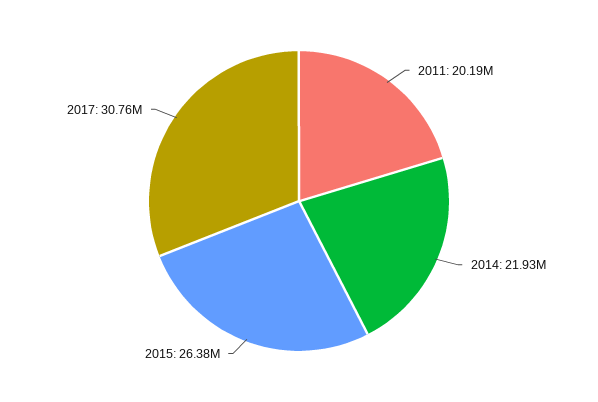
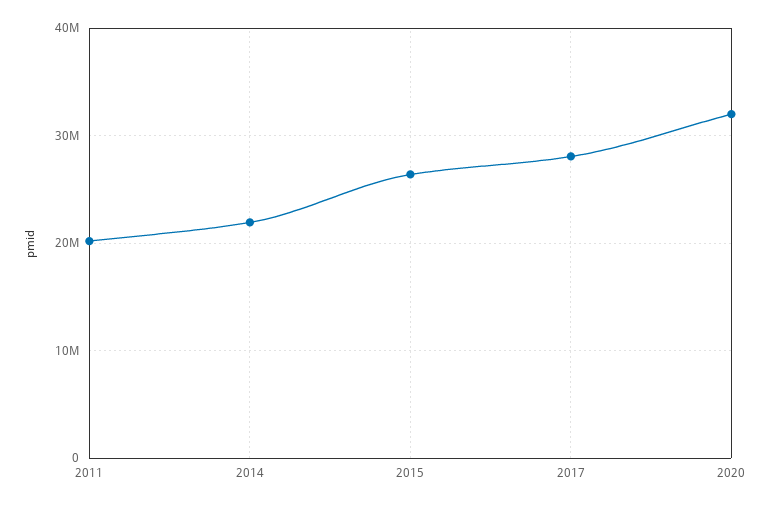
2017: 30760000 -> 28000000
2020: none -> 32000000

